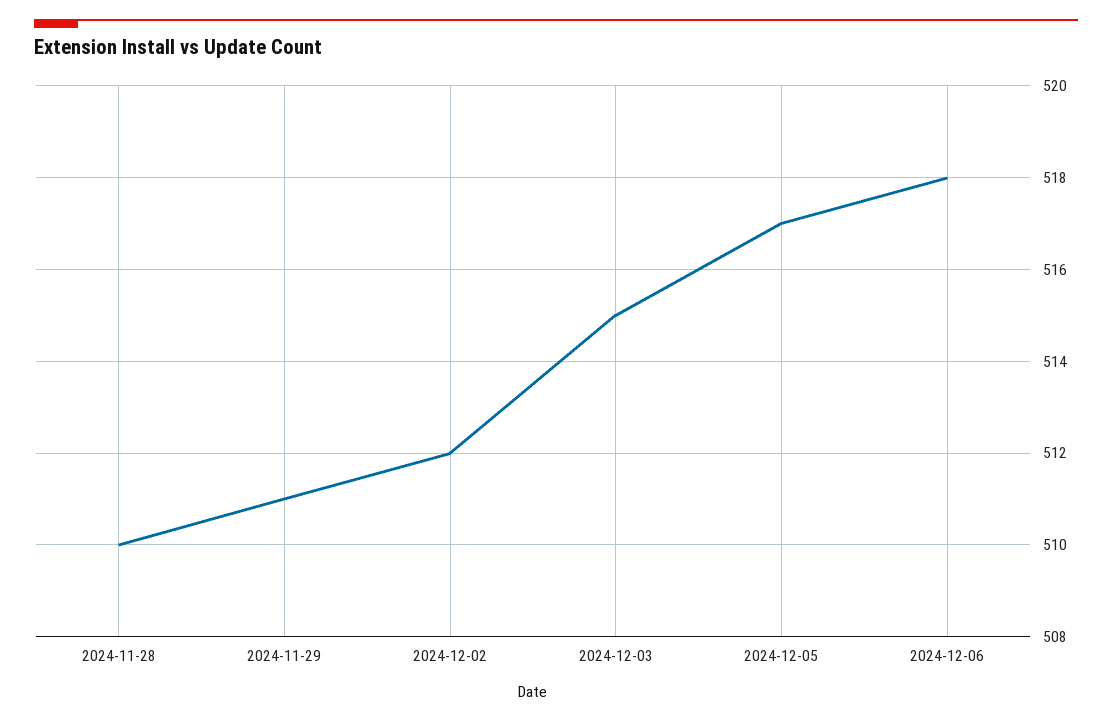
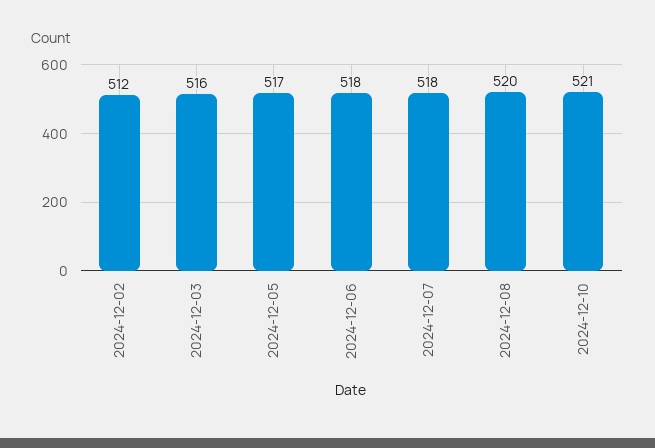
2024-11-28: 510 -> none
2024-11-29: 511 -> none
2024-12-03: 515 -> 516
2024-12-07: none -> 518
2024-12-08: none -> 520
2024-12-10: none -> 521

